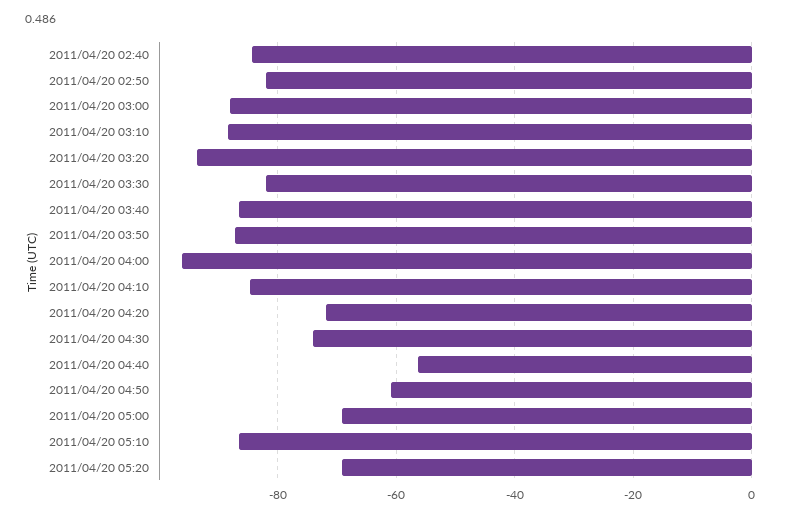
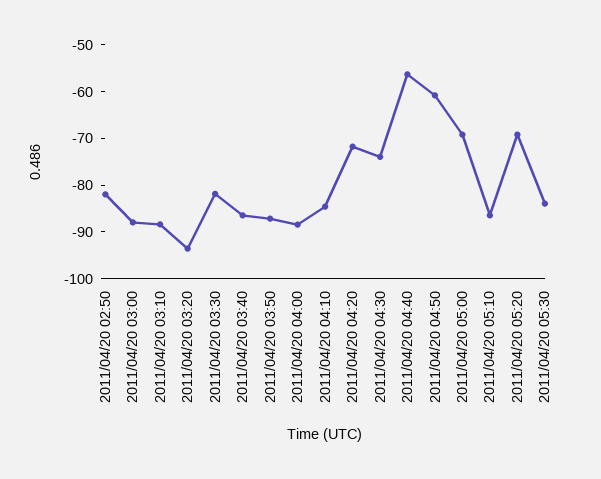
2011/04/20 02:40: -84 -> none
2011/04/20 04:00: -96 -> -88
2011/04/20 05:30: none -> -84

